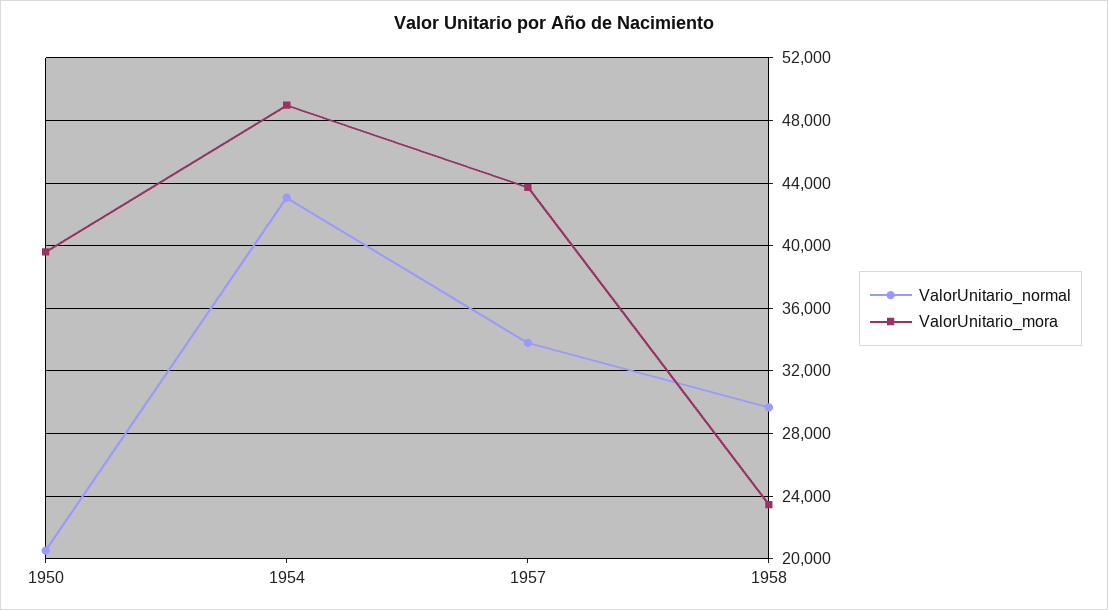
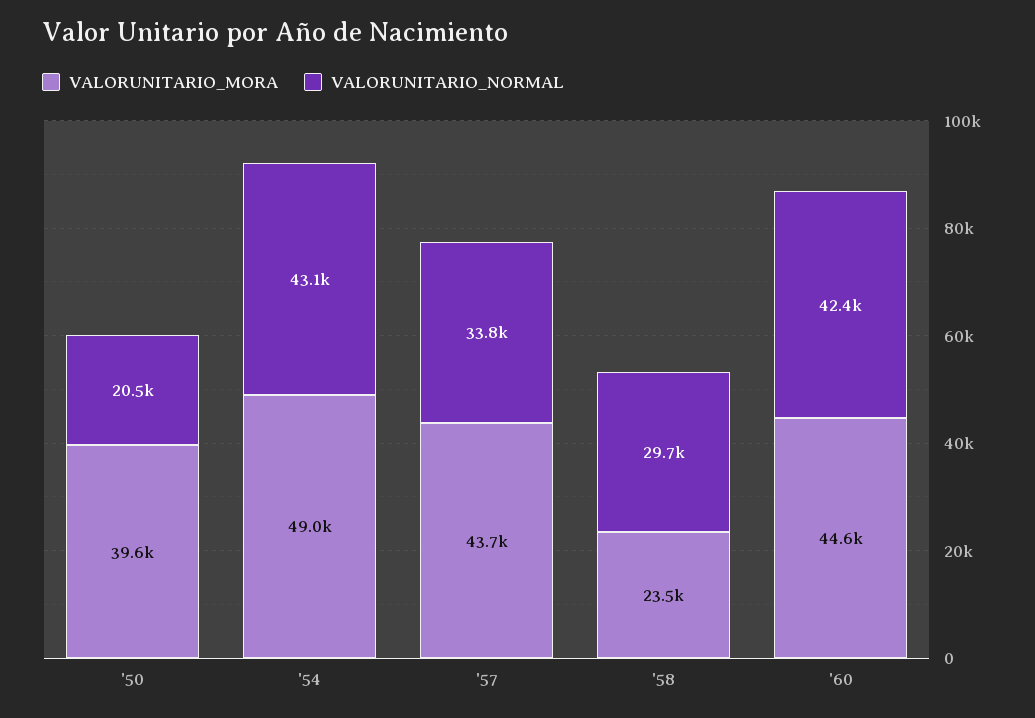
ValorUnitario_mora, '60: none -> 44600
ValorUnitario_normal, '60: none -> 42400

